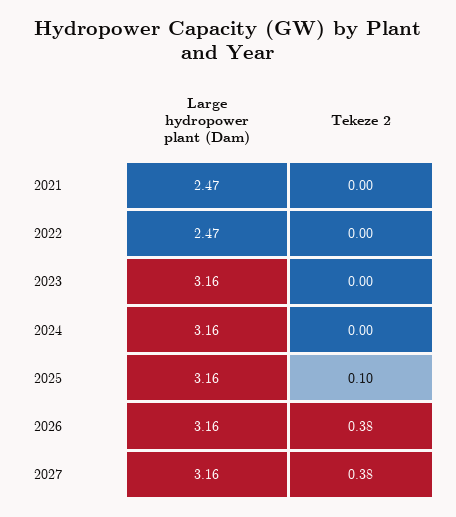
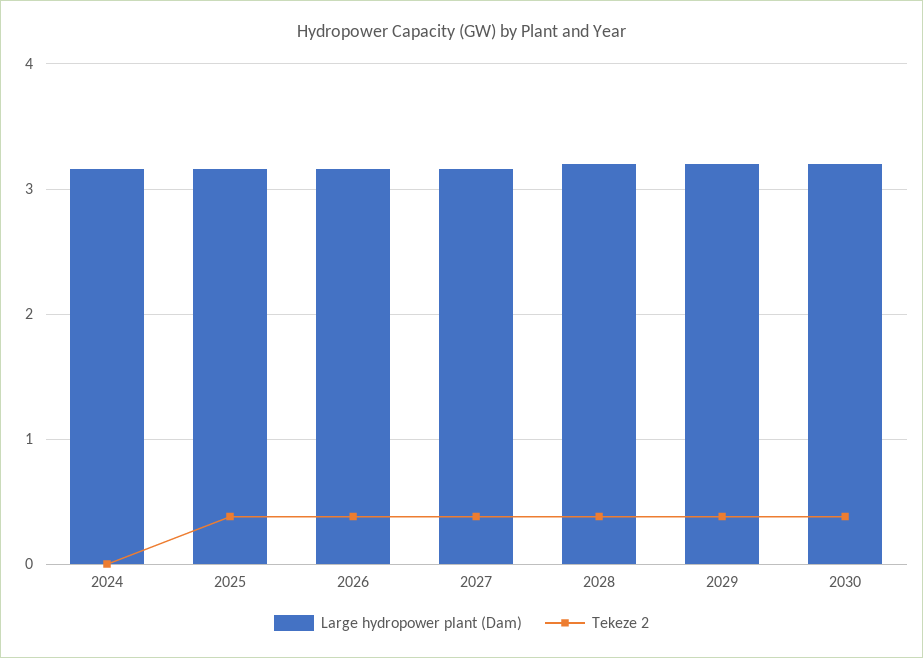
Large hydropower plant (Dam), 2021: 2.47 -> none
Tekeze 2, 2021: 0 -> none
Large hydropower plant (Dam), 2022: 2.47 -> none
Tekeze 2, 2022: 0 -> none
Large hydropower plant (Dam), 2023: 3.16 -> none
Tekeze 2, 2023: 0 -> none
Tekeze 2, 2025: 0.1 -> 0.4
Large hydropower plant (Dam), 2028: none -> 3.2
Tekeze 2, 2028: none -> 0.4
Large hydropower plant (Dam), 2029: none -> 3.2
Tekeze 2, 2029: none -> 0.4
Large hydropower plant (Dam), 2030: none -> 3.2
Tekeze 2, 2030: none -> 0.4

